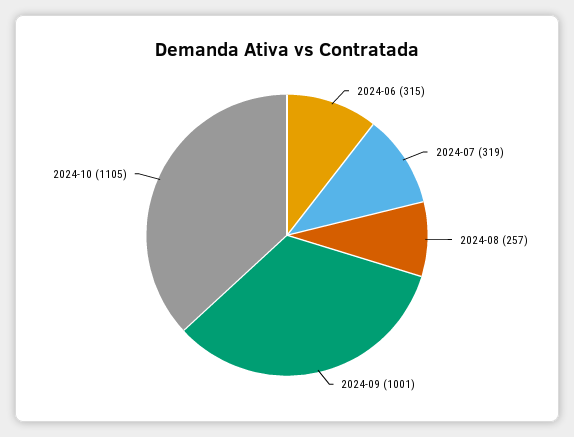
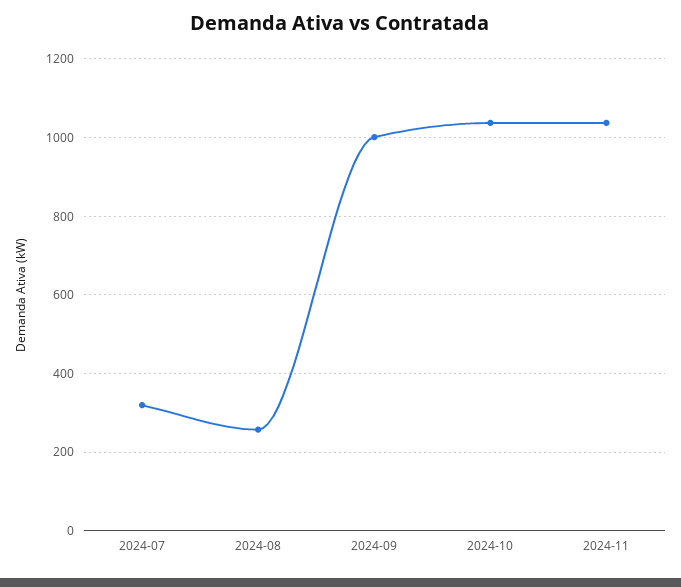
2024-06: 315 -> none
2024-10: 1105 -> 1040
2024-11: none -> 1040

